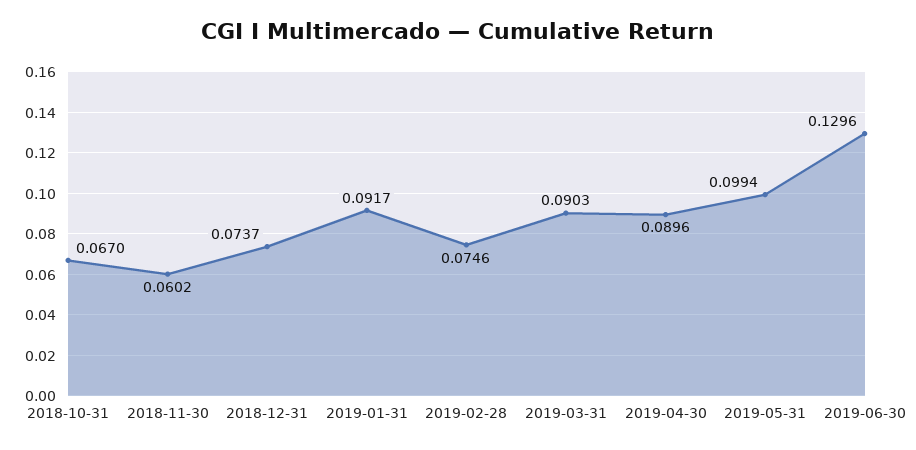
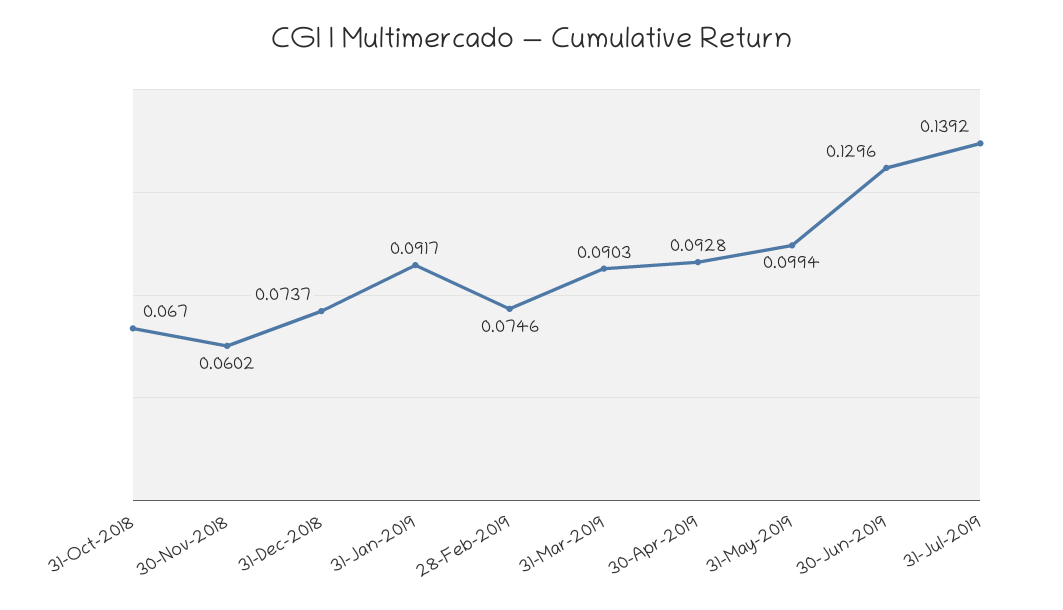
2019-04-30: 0.0896 -> 0.0928
31-Jul-2019: none -> 0.1392

